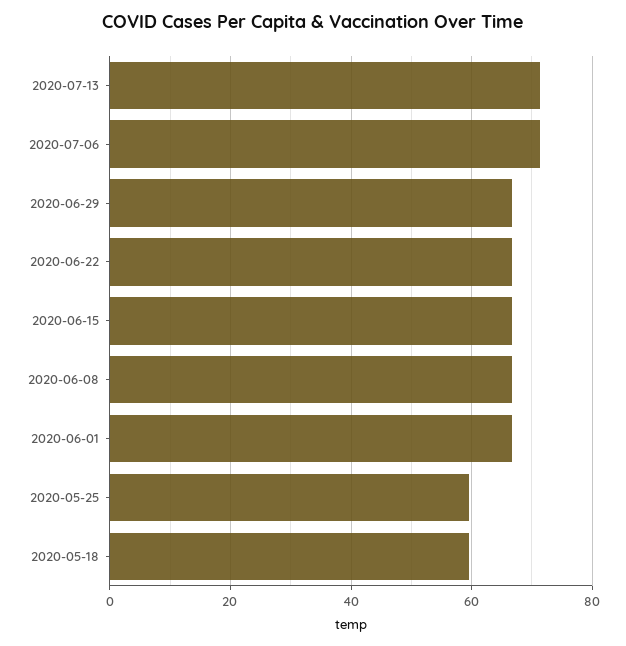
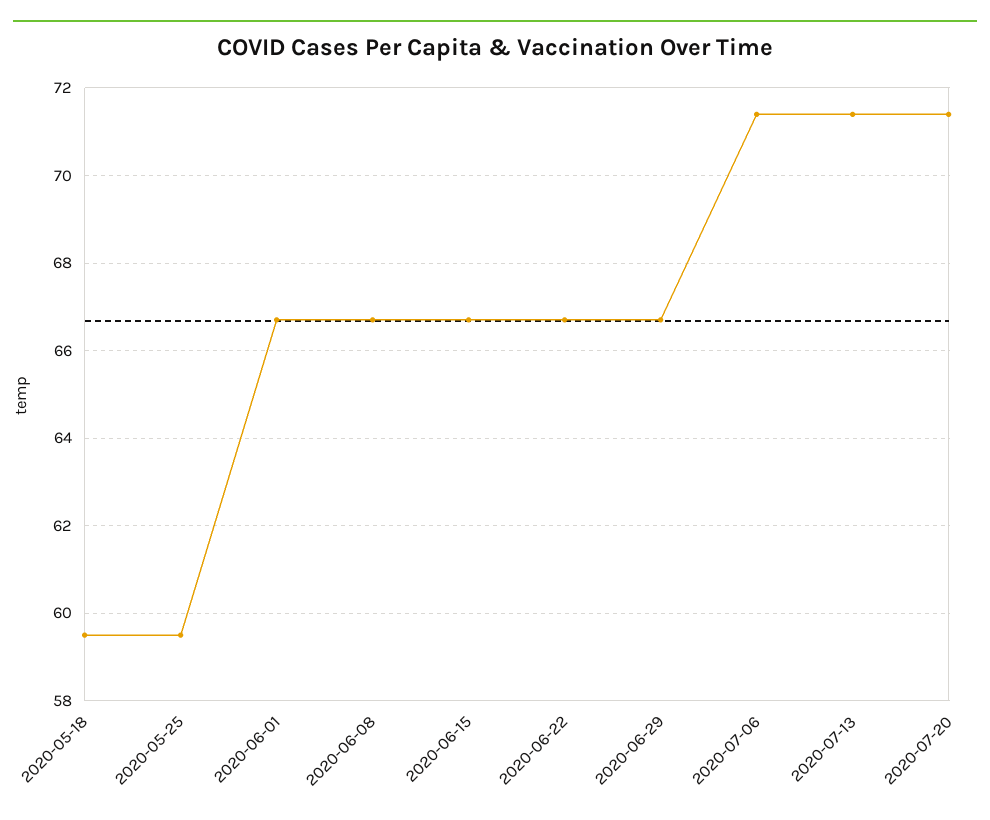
2020-07-20: none -> 71.5

